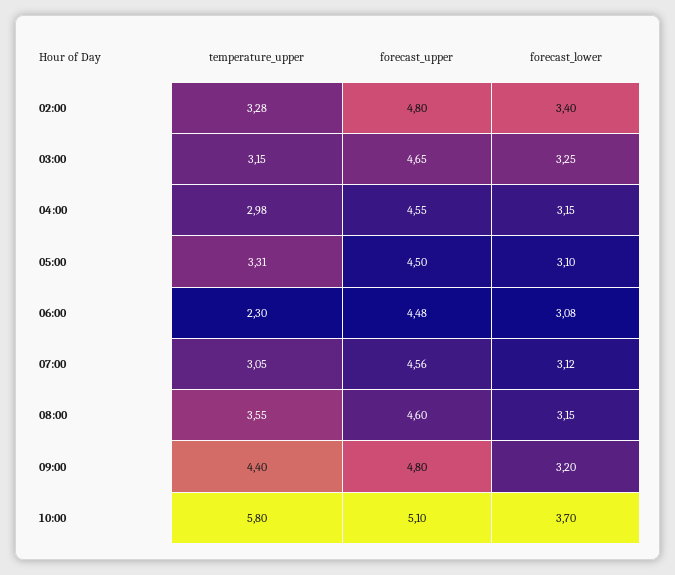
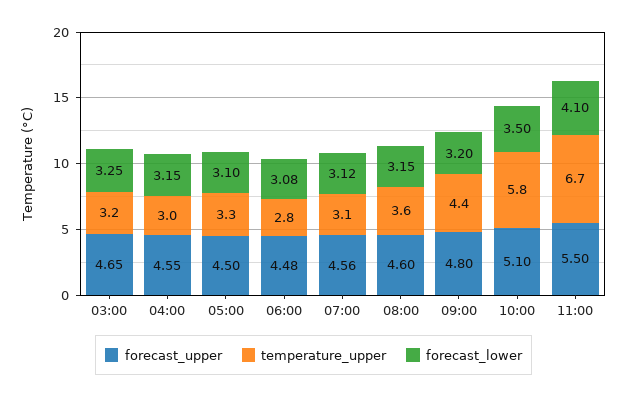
temperature_upper, 02:00: 3.28 -> none
forecast_upper, 02:00: 4.8 -> none
forecast_lower, 02:00: 3.4 -> none
temperature_upper, 06:00: 2.3 -> 2.8
forecast_lower, 10:00: 3.7 -> 3.5
forecast_upper, 11:00: none -> 5.5
temperature_upper, 11:00: none -> 6.7
forecast_lower, 11:00: none -> 4.1

